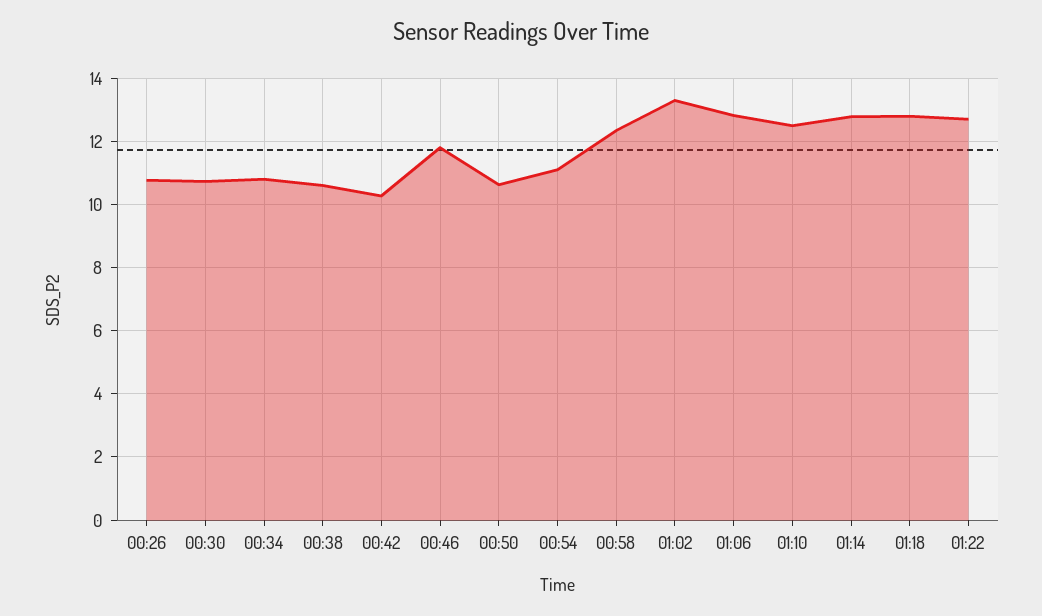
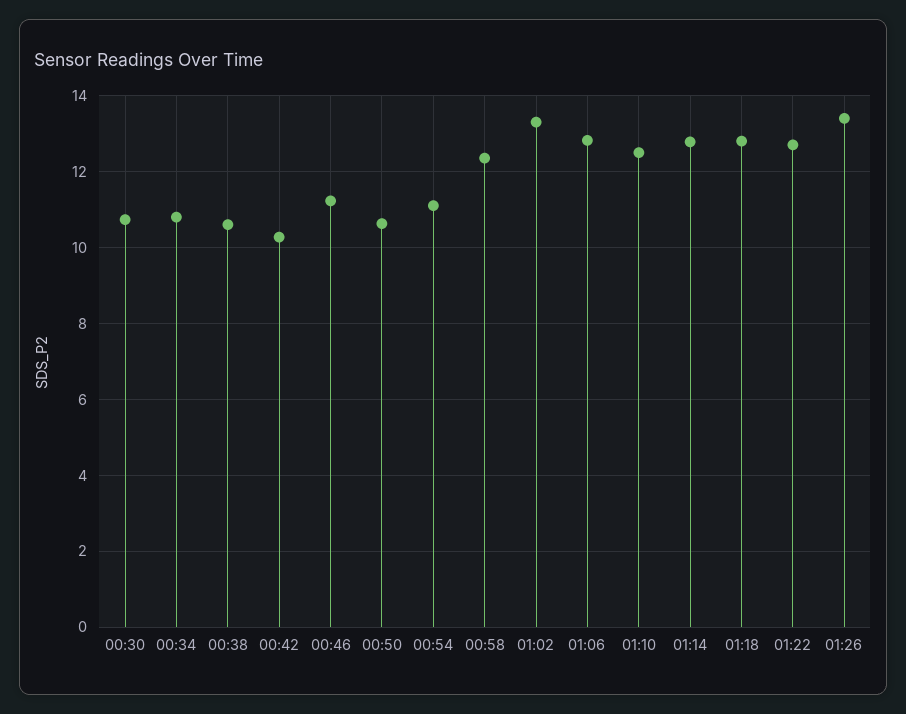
00:26: 10.8 -> none
00:46: 11.8 -> 11.2
01:26: none -> 13.4

